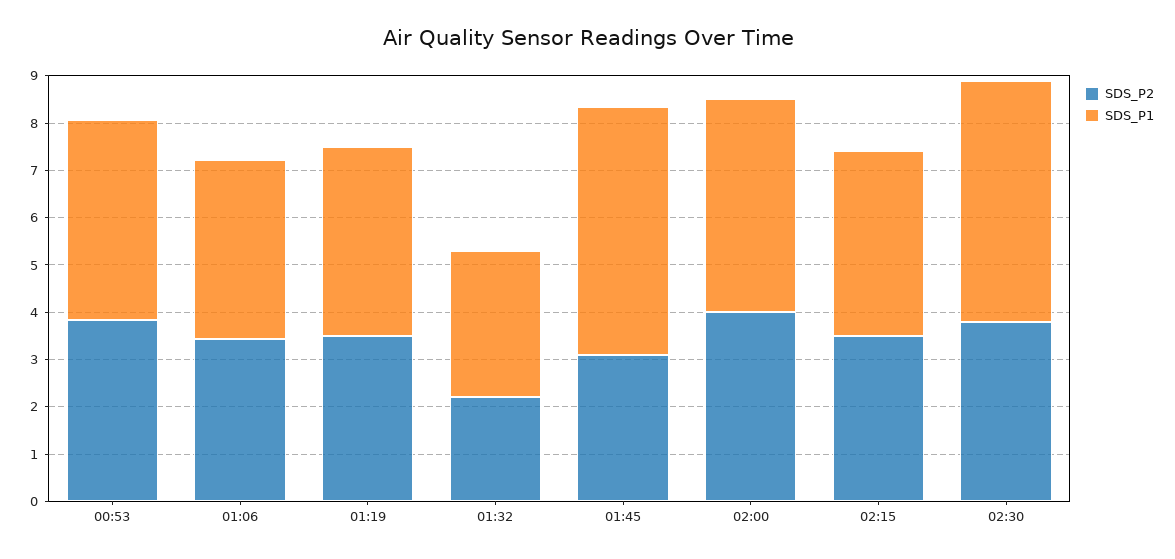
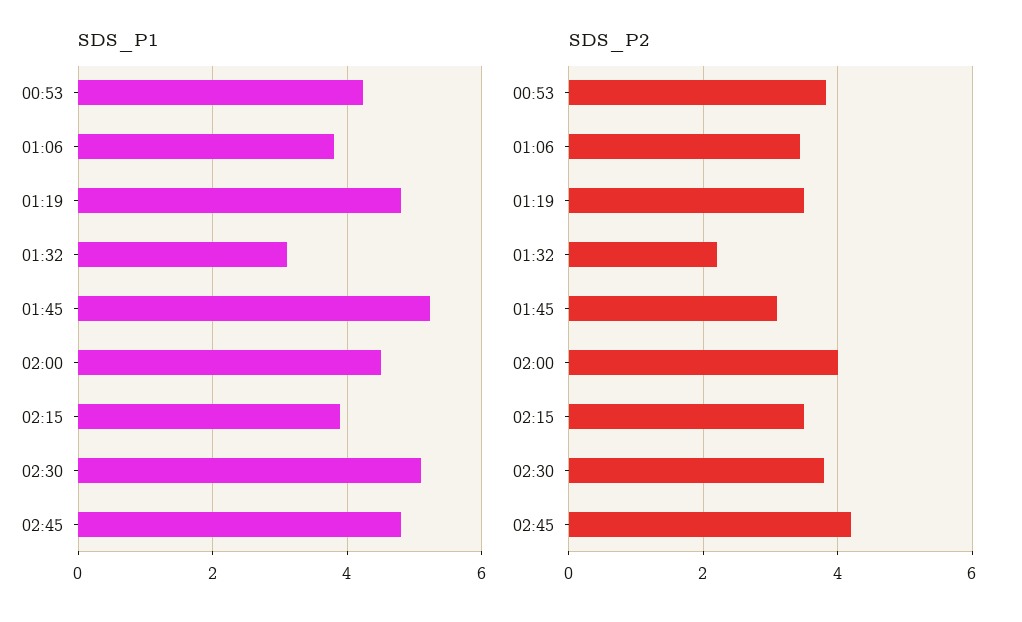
SDS_P1, 01:19: 4 -> 4.8
SDS_P1, 02:45: none -> 4.8
SDS_P2, 02:45: none -> 4.2

